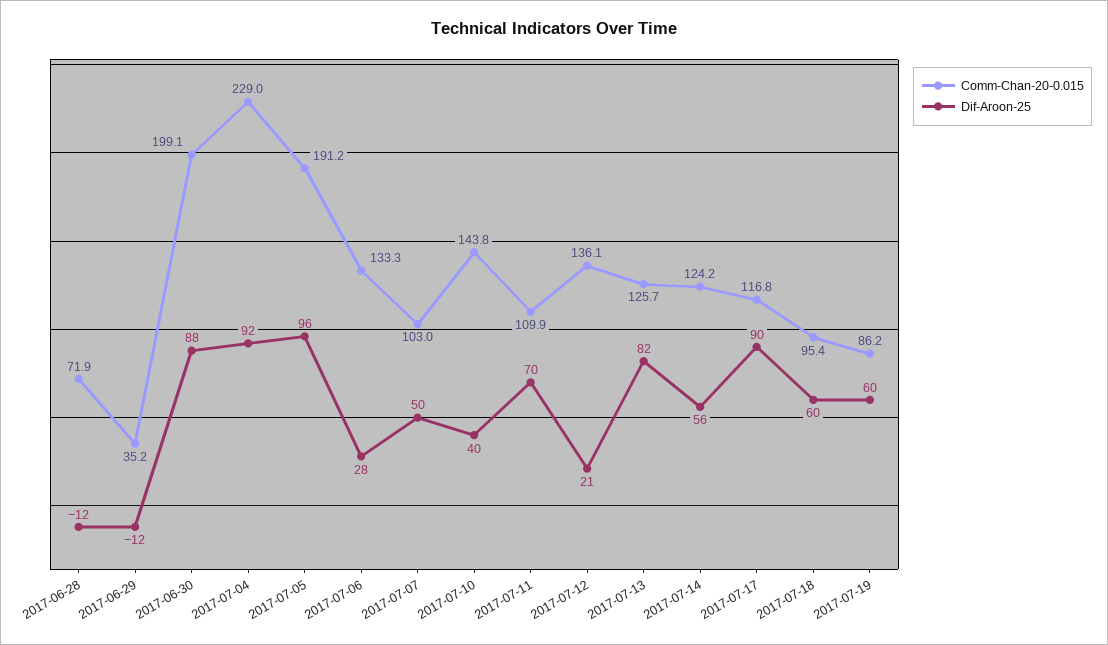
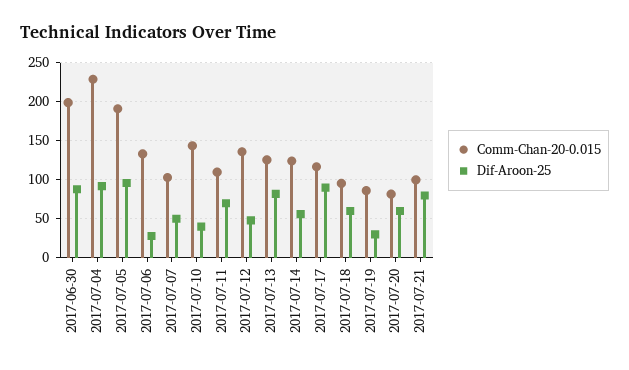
Comm-Chan-20-0.015, 2017-06-28: 71.9 -> none
Dif-Aroon-25, 2017-06-28: -12 -> none
Comm-Chan-20-0.015, 2017-06-29: 35.2 -> none
Dif-Aroon-25, 2017-06-29: -12 -> none
Dif-Aroon-25, 2017-07-12: 21 -> 50
Dif-Aroon-25, 2017-07-19: 60 -> 30
Comm-Chan-20-0.015, 2017-07-20: none -> 80
Dif-Aroon-25, 2017-07-20: none -> 60
Comm-Chan-20-0.015, 2017-07-21: none -> 100
Dif-Aroon-25, 2017-07-21: none -> 80

